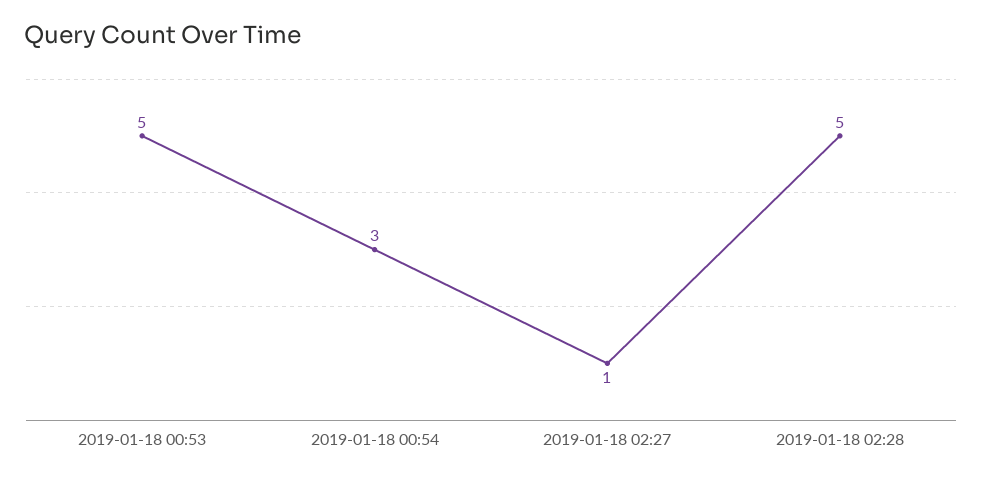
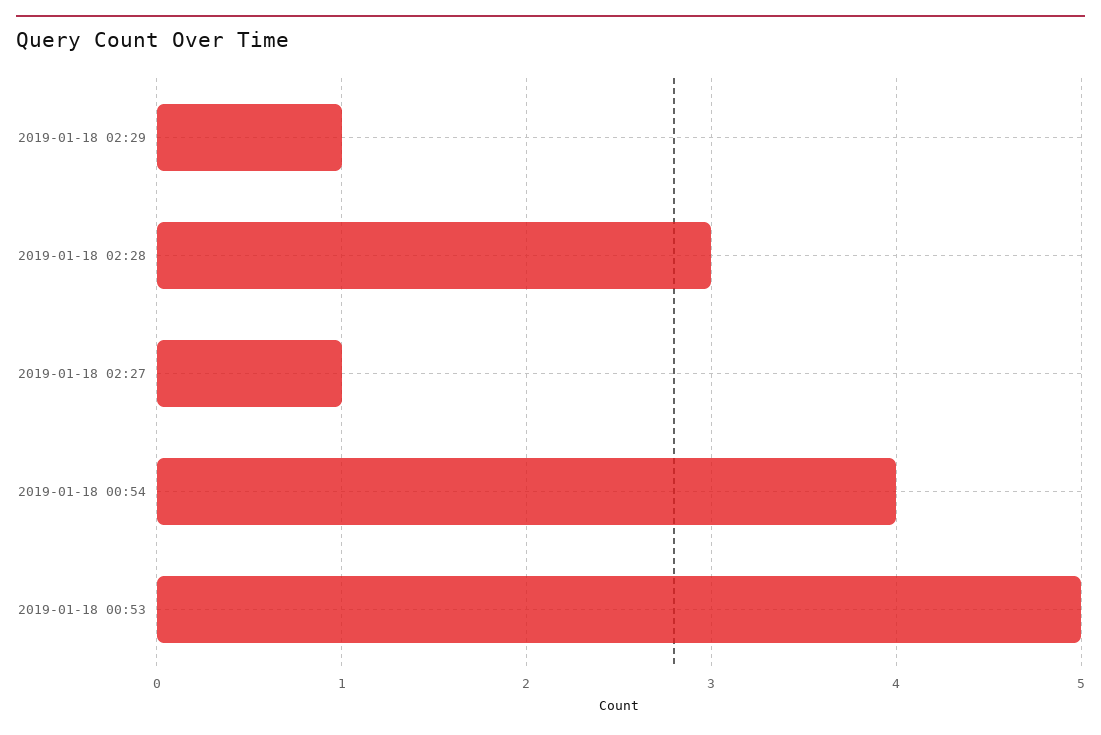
2019-01-18 00:54: 3 -> 4
2019-01-18 02:28: 5 -> 3
2019-01-18 02:29: none -> 1

